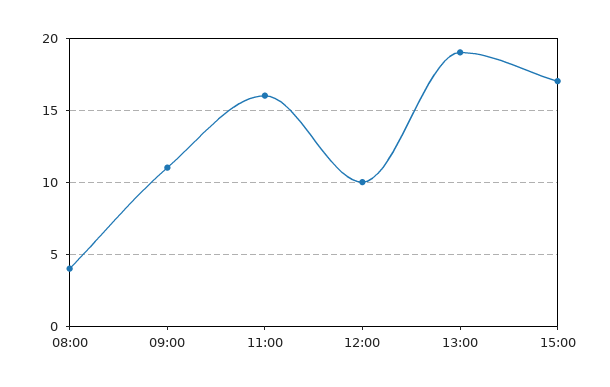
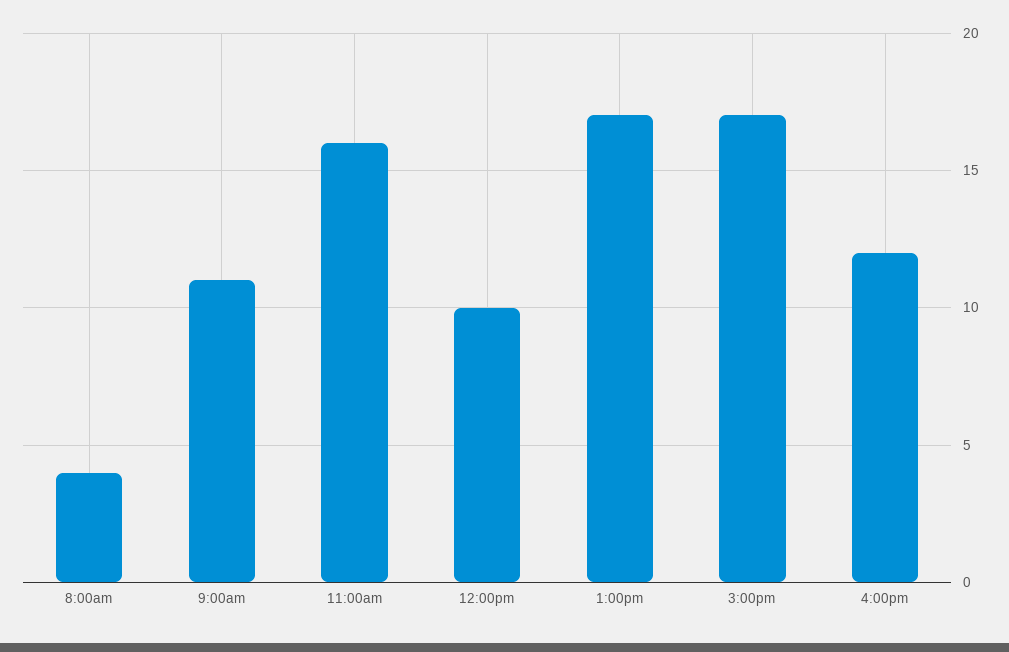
13:00: 19 -> 17
4:00pm: none -> 12

